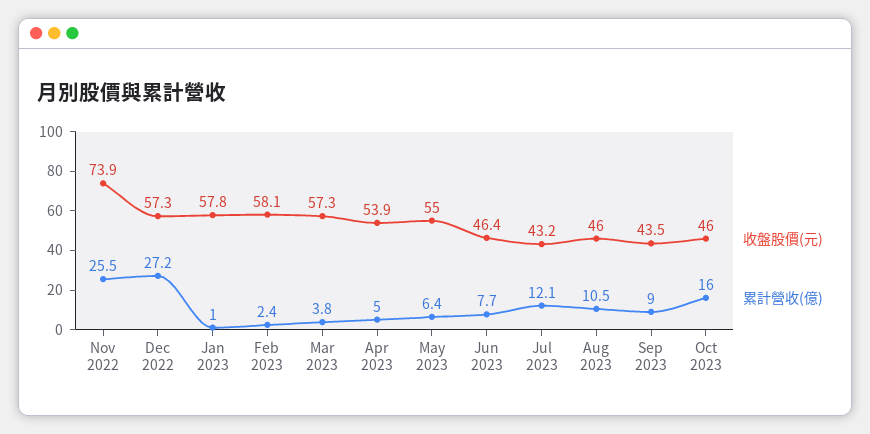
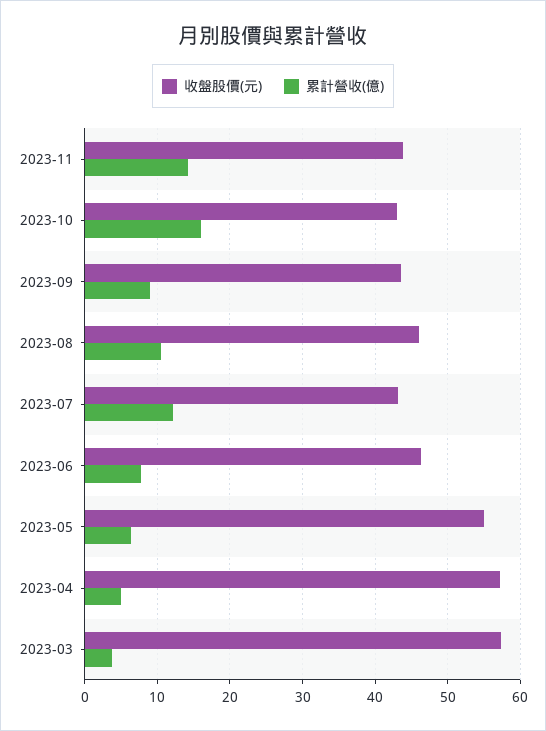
收盤股價(元), Nov 2022: 73.9 -> none
累計營收(億), Nov 2022: 25.5 -> none
收盤股價(元), Dec 2022: 57.3 -> none
累計營收(億), Dec 2022: 27.2 -> none
收盤股價(元), Jan 2023: 57.8 -> none
累計營收(億), Jan 2023: 1 -> none
收盤股價(元), Feb 2023: 58.1 -> none
累計營收(億), Feb 2023: 2.4 -> none
收盤股價(元), Apr 2023: 53.9 -> 57
收盤股價(元), Oct 2023: 46 -> 43
收盤股價(元), 2023-11: none -> 44
累計營收(億), 2023-11: none -> 14

